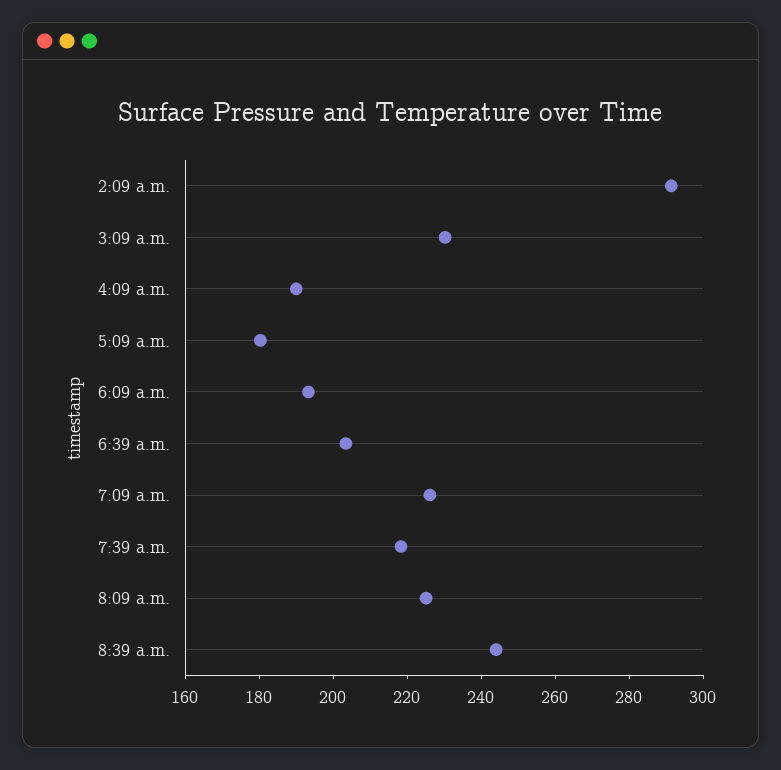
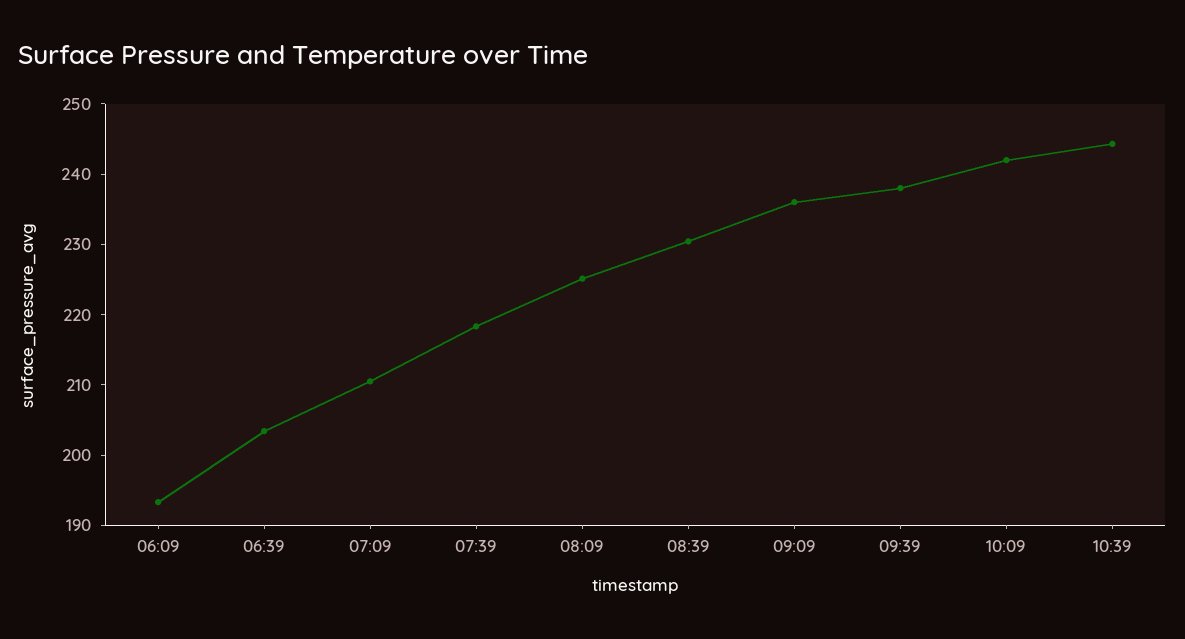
2:09 a.m.: 290 -> none
3:09 a.m.: 230 -> none
4:09 a.m.: 190 -> none
5:09 a.m.: 180 -> none
7:09 a.m.: 225 -> 210
8:39 a.m.: 245 -> 230
09:09: none -> 236
09:39: none -> 238
10:09: none -> 242
10:39: none -> 244

